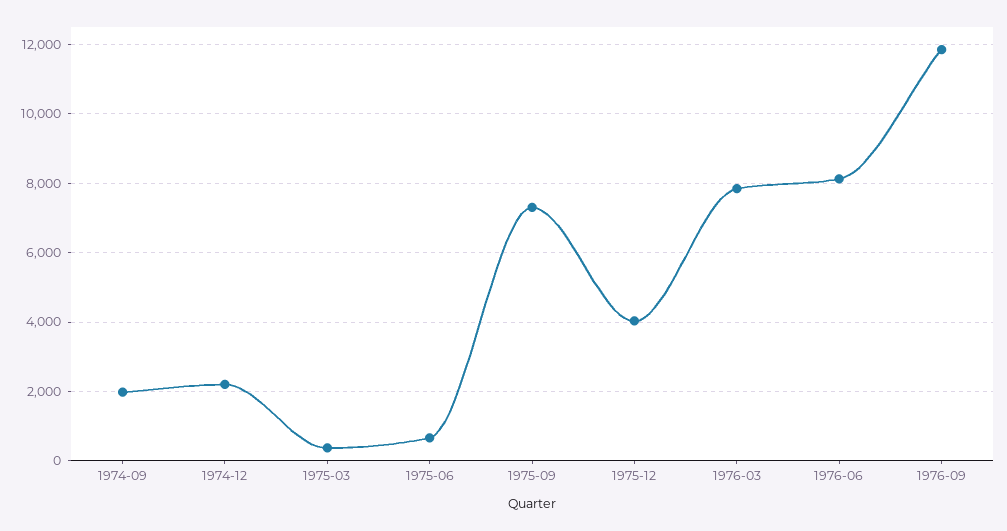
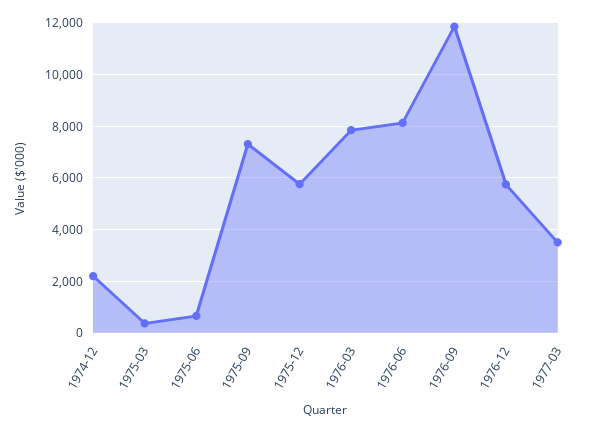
1974-09: 2000 -> none
1975-12: 4000 -> 5750
1976-12: none -> 5750
1977-03: none -> 3500

